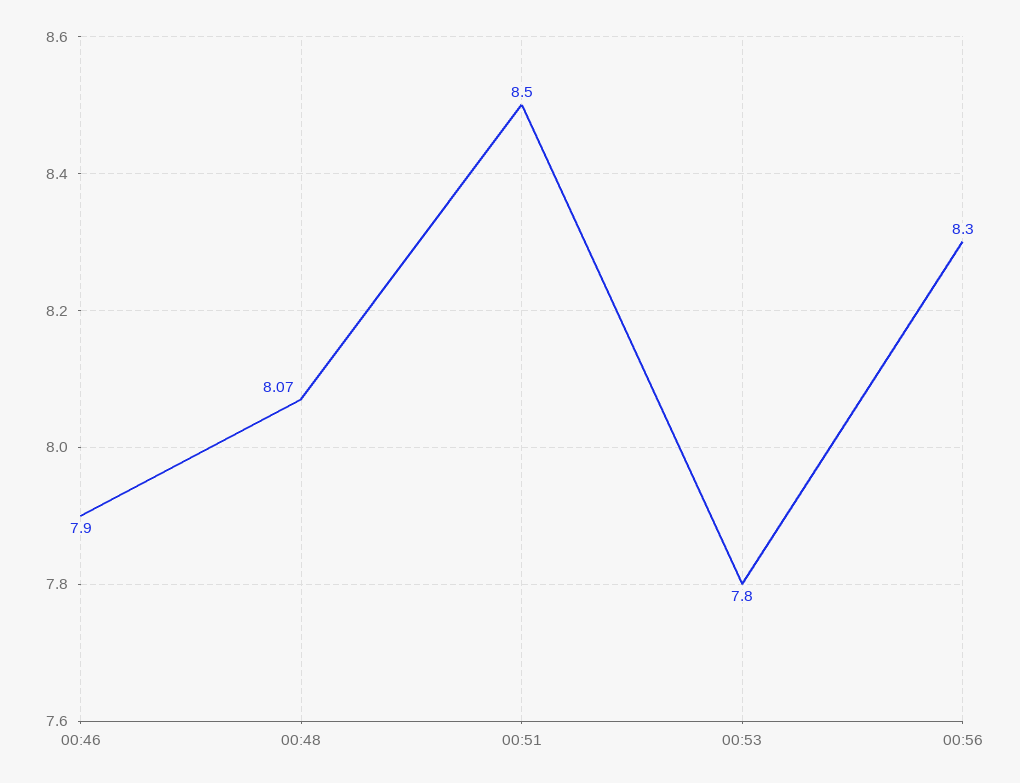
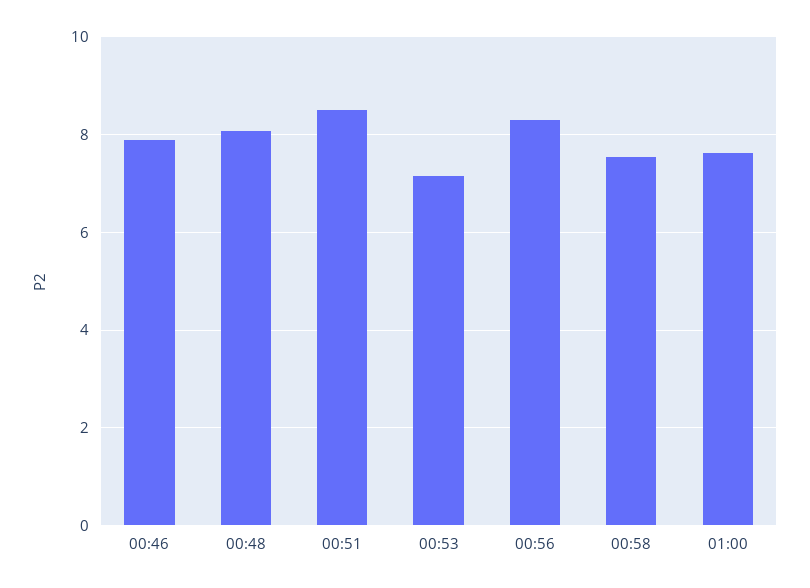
00:53: 7.8 -> 7.2
00:58: none -> 7.6
01:00: none -> 7.6

